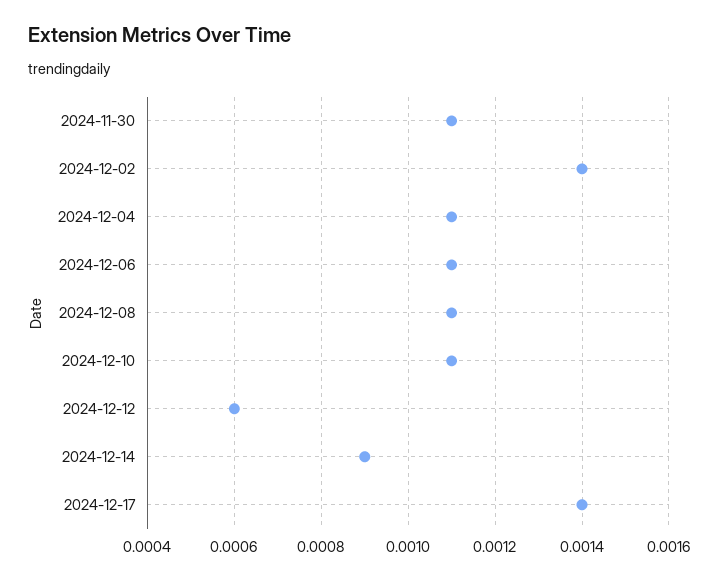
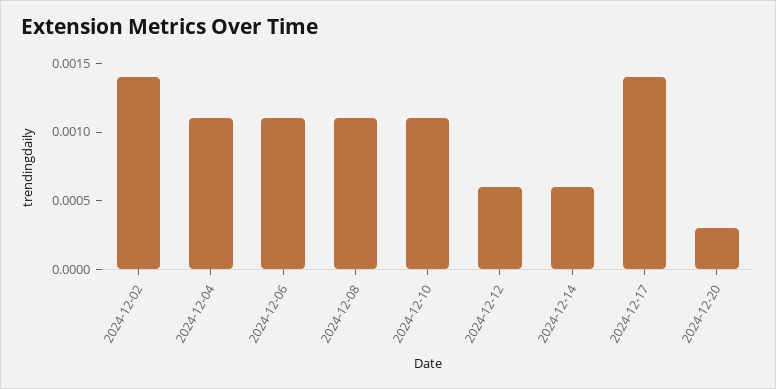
2024-11-30: 0.0011 -> none
2024-12-14: 0.0009 -> 0.0006
2024-12-20: none -> 0.0003

